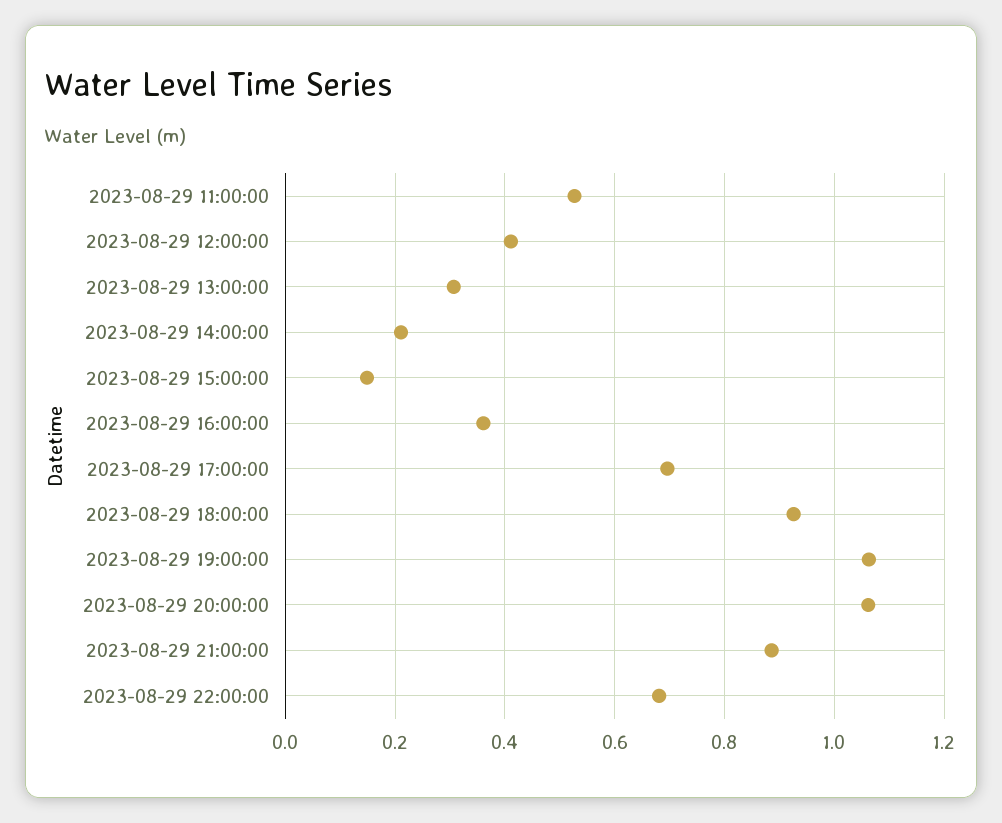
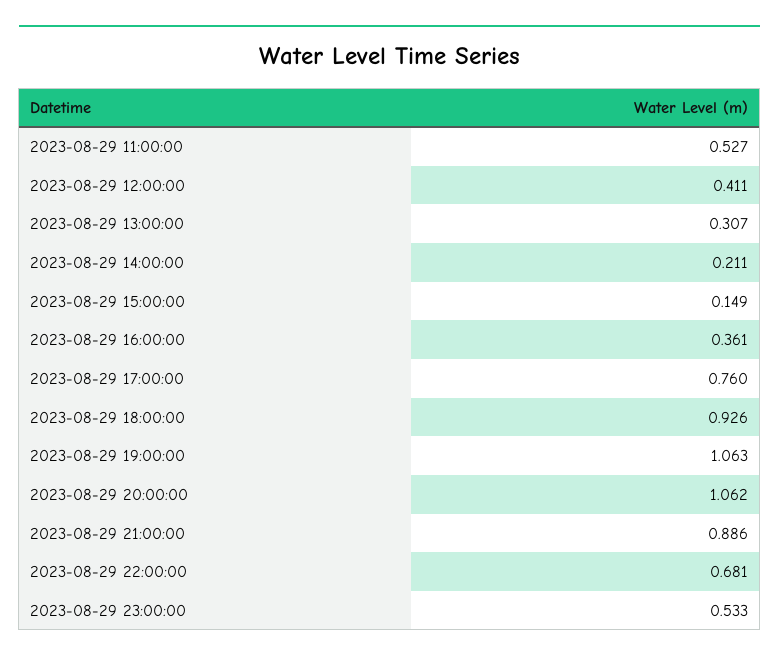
2023-08-29 17:00:00: 0.7 -> 0.76
2023-08-29 23:00:00: none -> 0.533

